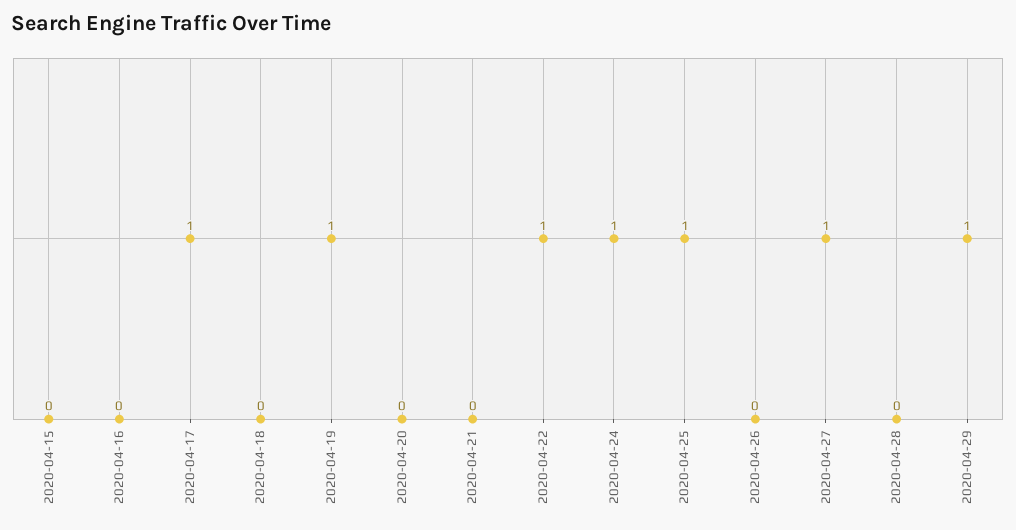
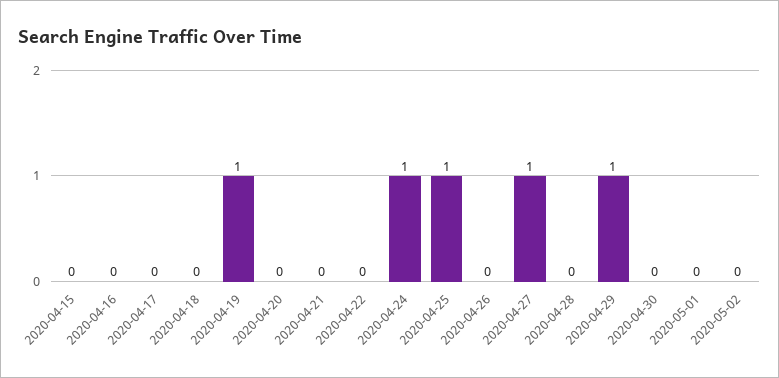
2020-04-17: 1 -> 0
2020-04-22: 1 -> 0
2020-04-30: none -> 0
2020-05-01: none -> 0
2020-05-02: none -> 0

